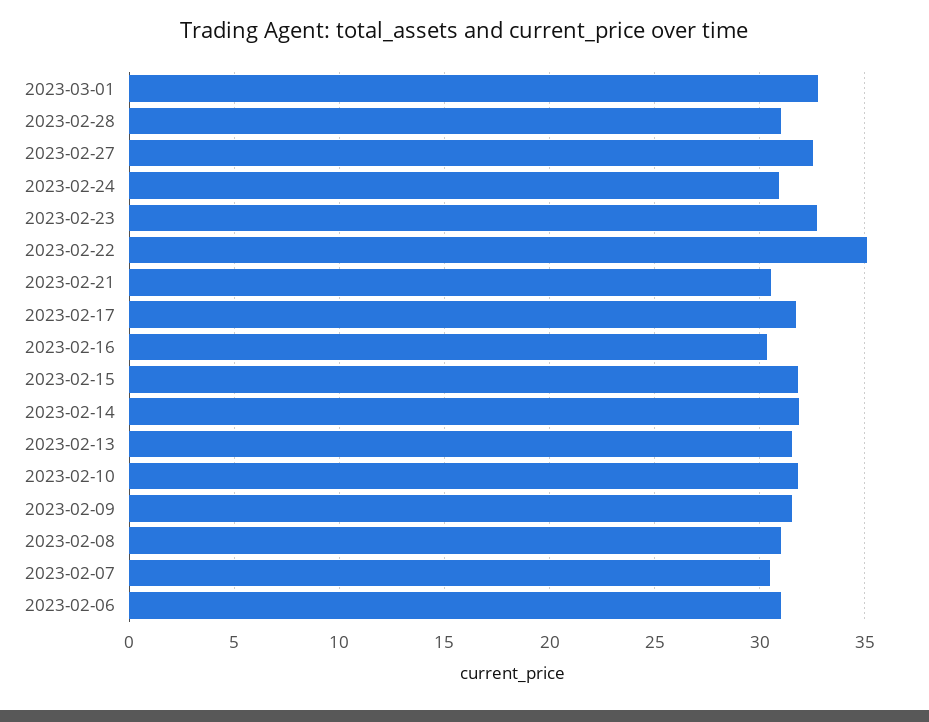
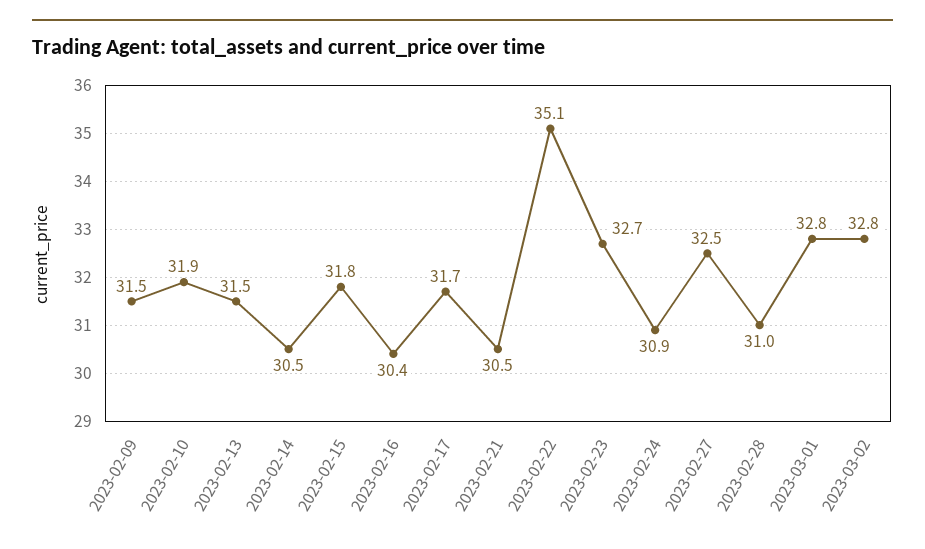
2023-02-14: 32 -> 30.5
2023-02-08: 31 -> none
2023-02-07: 30.5 -> none
2023-02-06: 31 -> none
2023-03-02: none -> 32.8

